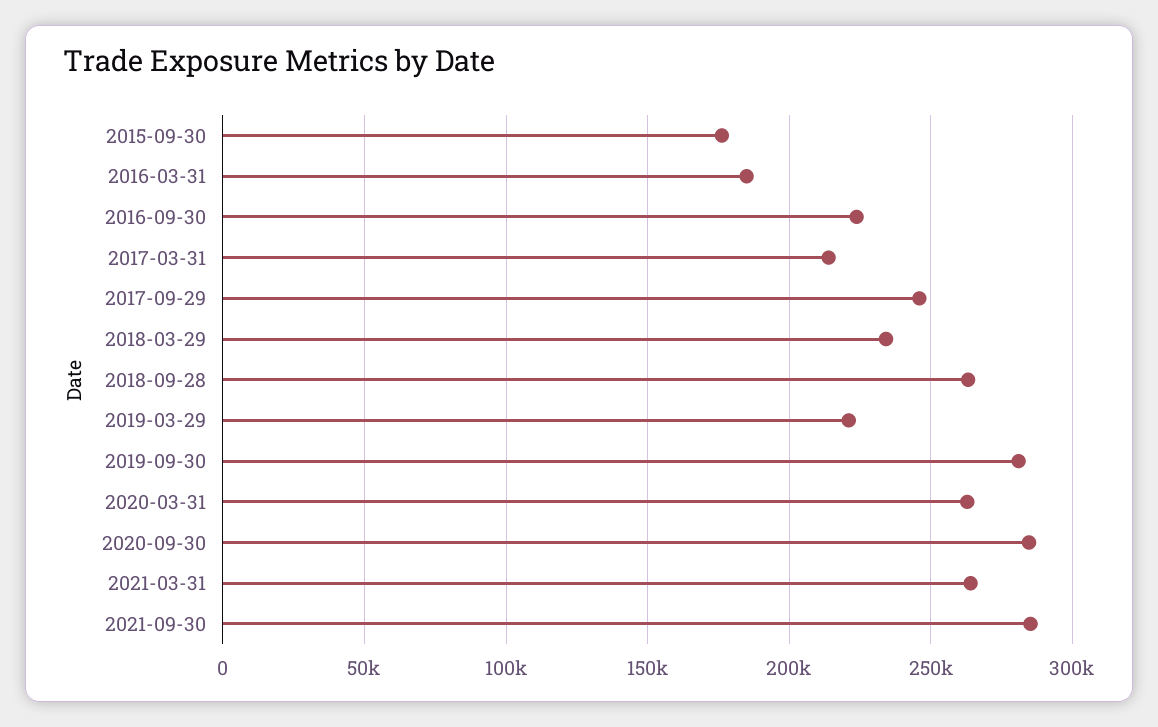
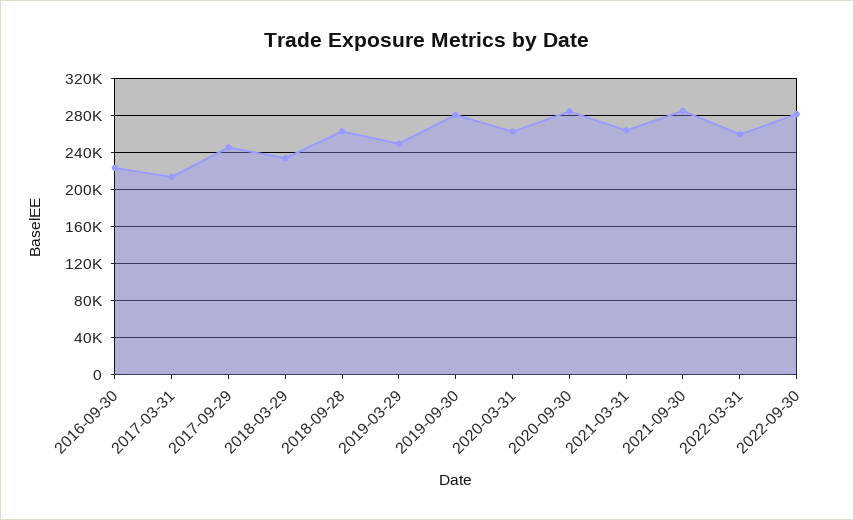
2015-09-30: 175000 -> none
2016-03-31: 185000 -> none
2019-03-29: 220000 -> 250000
2022-03-31: none -> 260000
2022-09-30: none -> 280000

